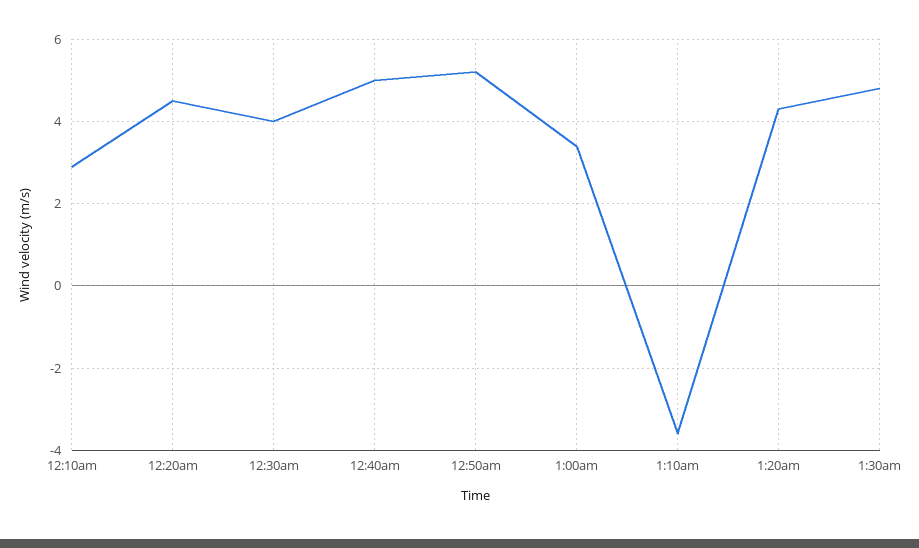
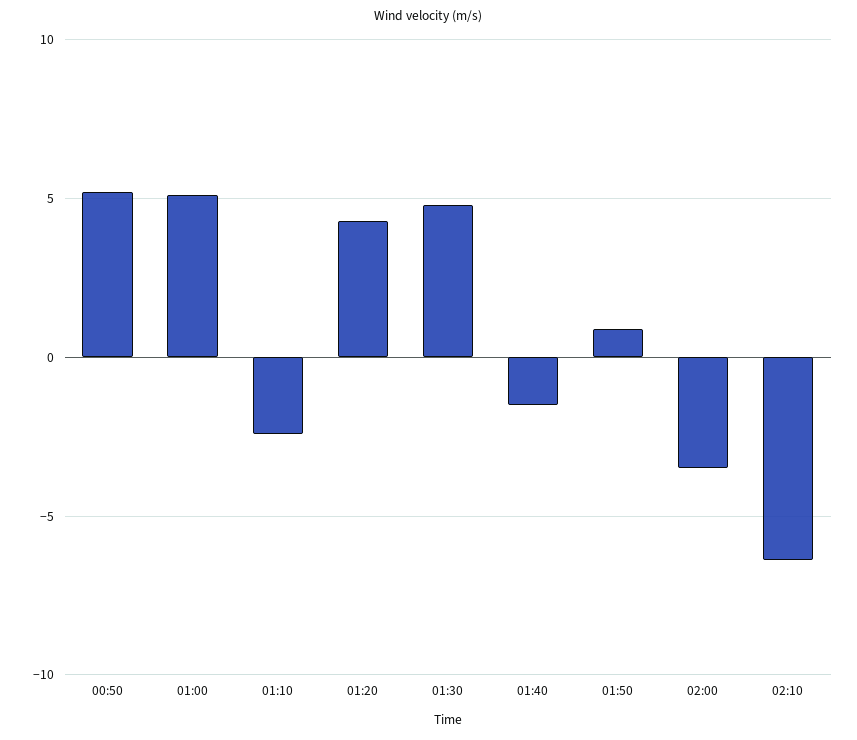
12:10am: 3 -> none
12:20am: 4.5 -> none
12:30am: 4 -> none
12:40am: 5 -> none
1:00am: 3.5 -> 5
1:10am: -3.5 -> -2.5
01:40: none -> -1.5
01:50: none -> 1
02:00: none -> -3.5
02:10: none -> -6.5

